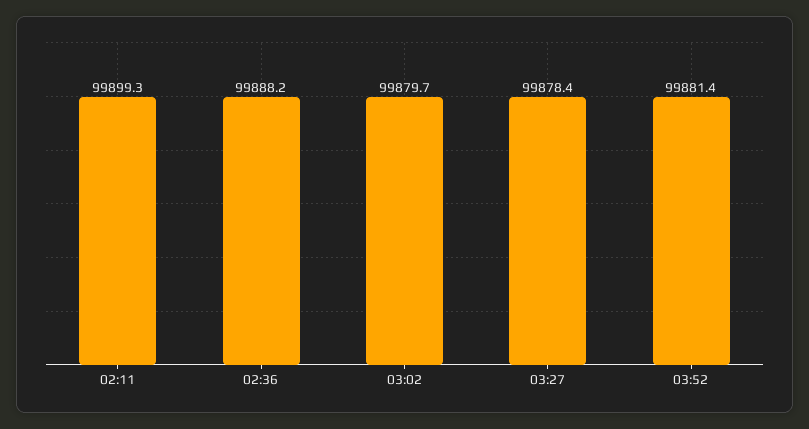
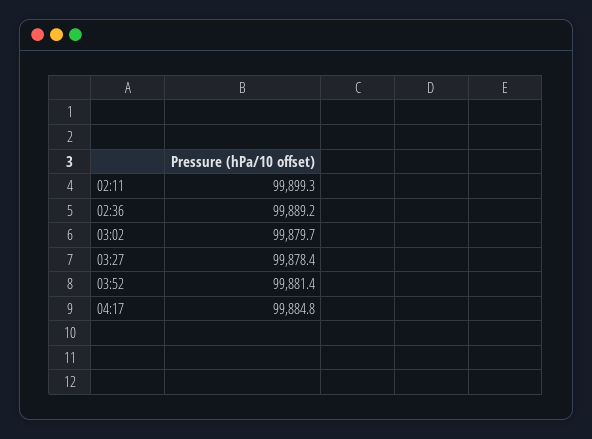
02:36: 99888.2 -> 99889.2
04:17: none -> 99884.8

